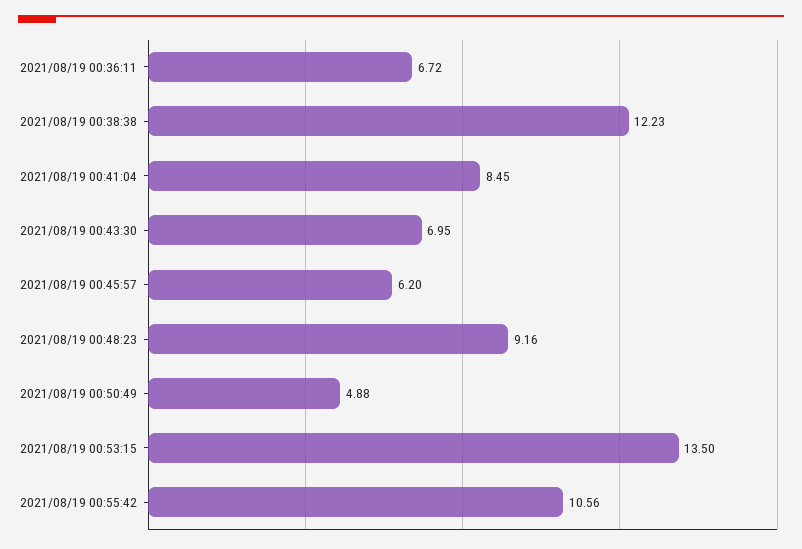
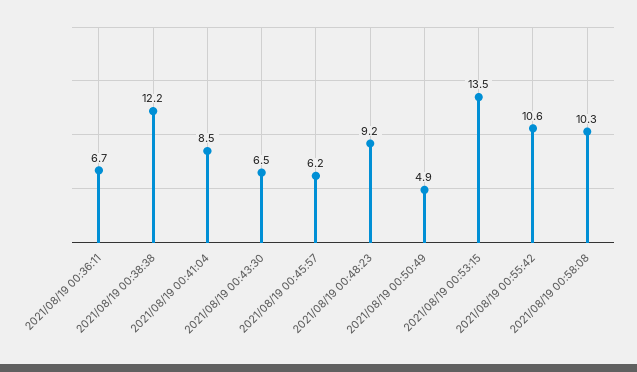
2021/08/19 00:43:30: 6.95 -> 6.5
2021/08/19 00:58:08: none -> 10.3

